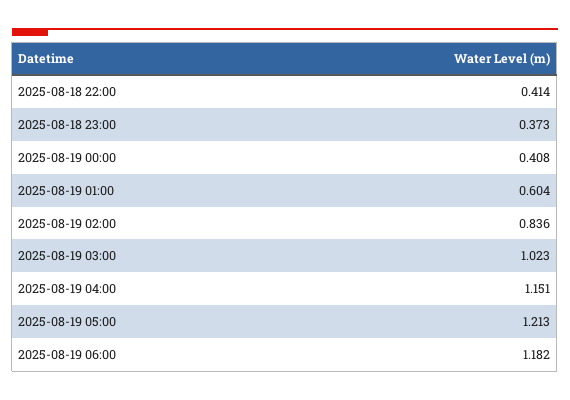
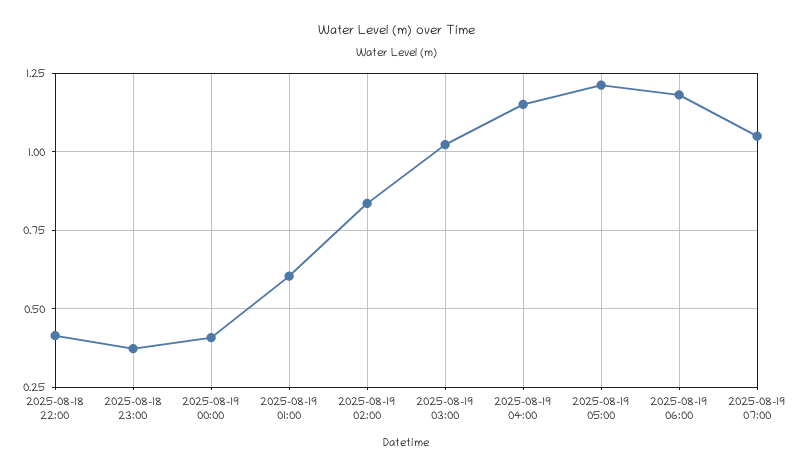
2025-08-19 07:00: none -> 1.05

